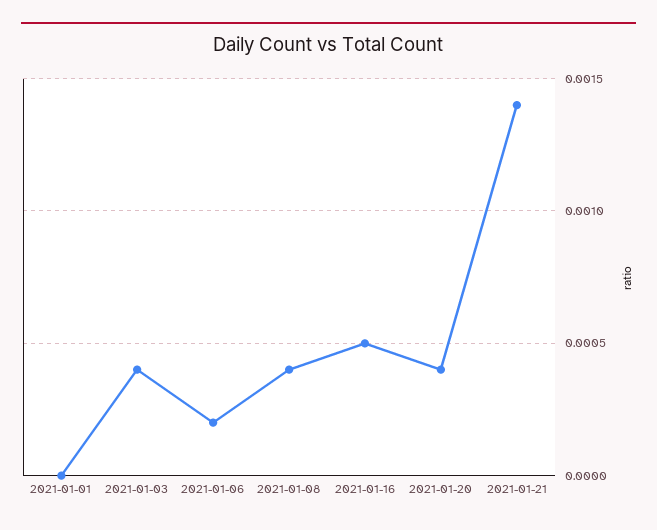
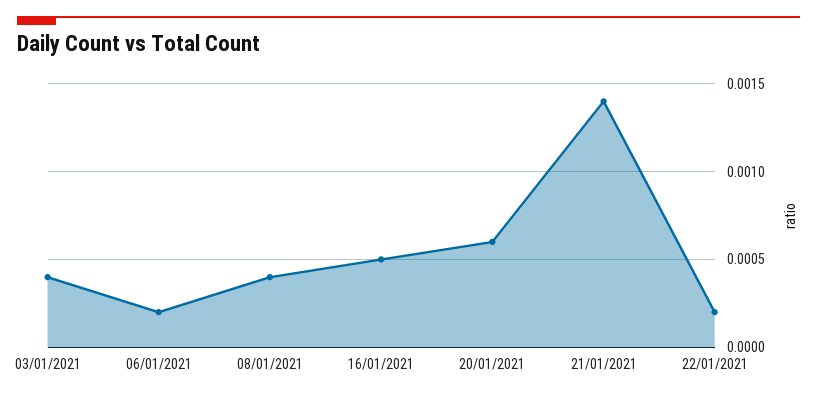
2021-01-01: 0 -> none
2021-01-20: 0.0004 -> 0.0006
22/01/2021: none -> 0.0002

